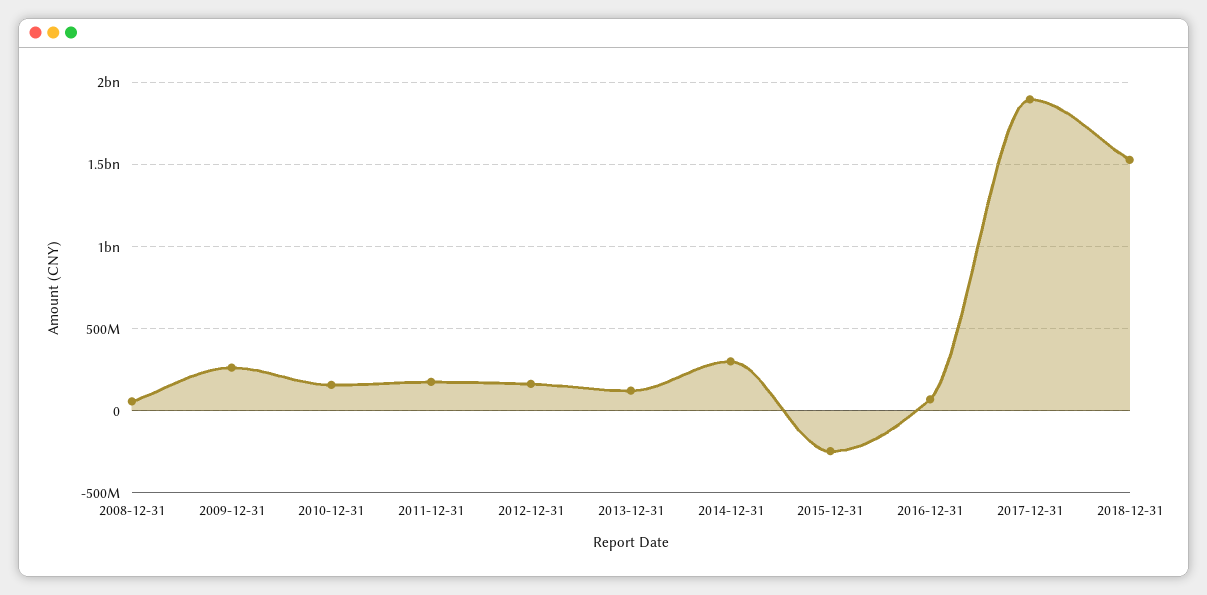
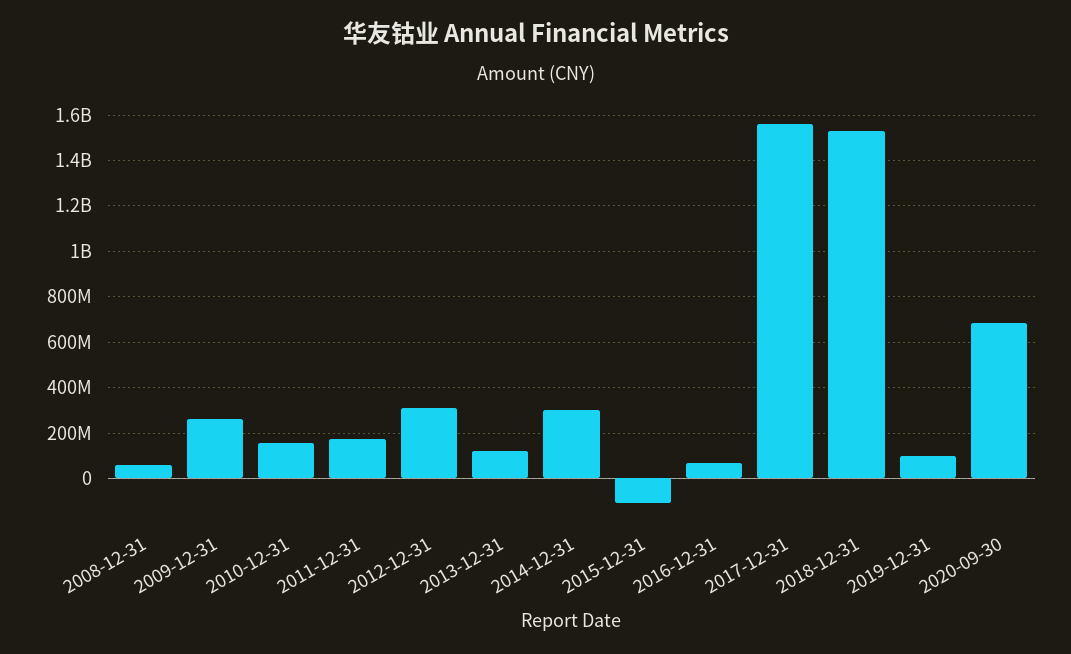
2012-12-31: 150000000 -> 300000000
2015-12-31: -250000000 -> -100000000
2017-12-31: 1900000000 -> 1550000000
2019-12-31: none -> 100000000
2020-09-30: none -> 700000000

